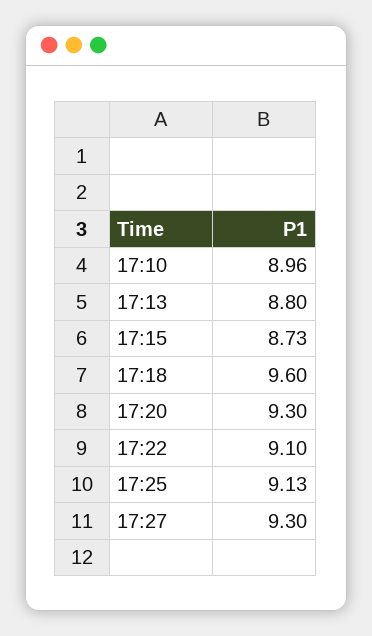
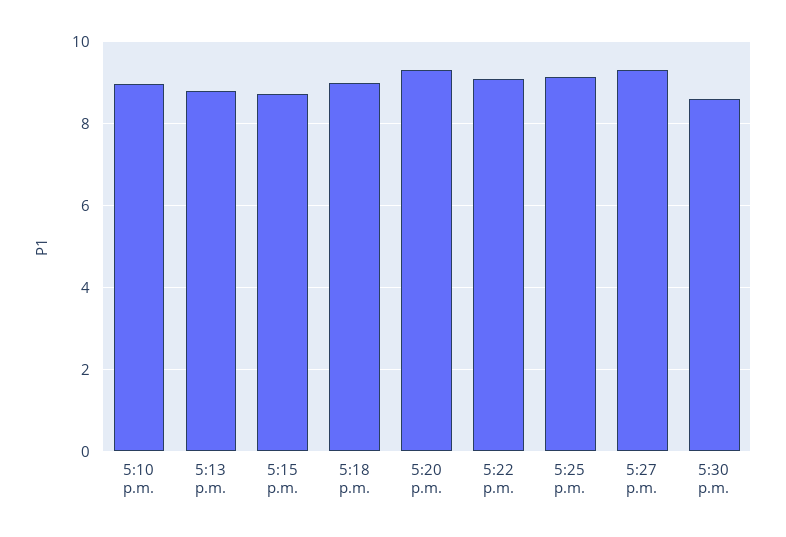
17:18: 9.6 -> 9
5:30 p.m.: none -> 8.6

